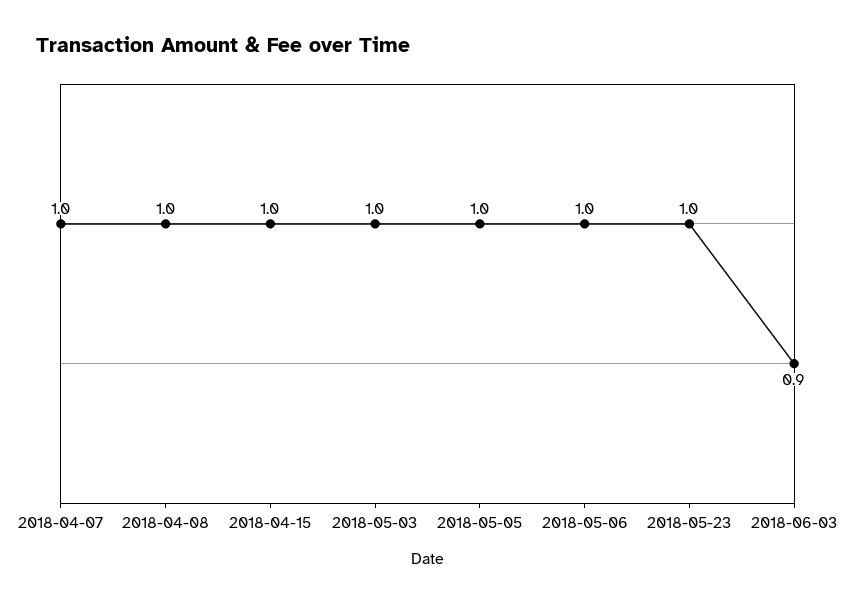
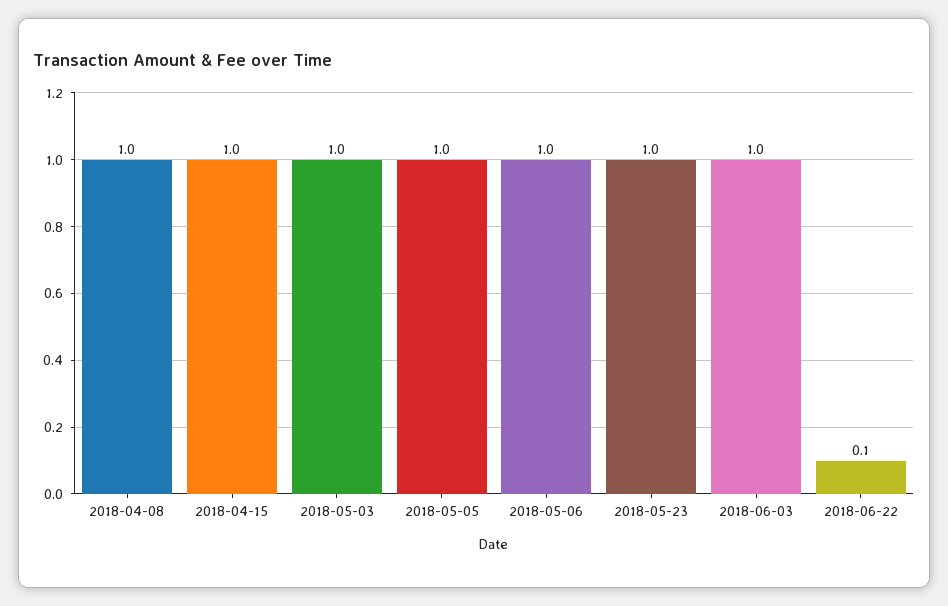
2018-04-07: 1 -> none
2018-06-03: 0.9 -> 1
2018-06-22: none -> 0.1

